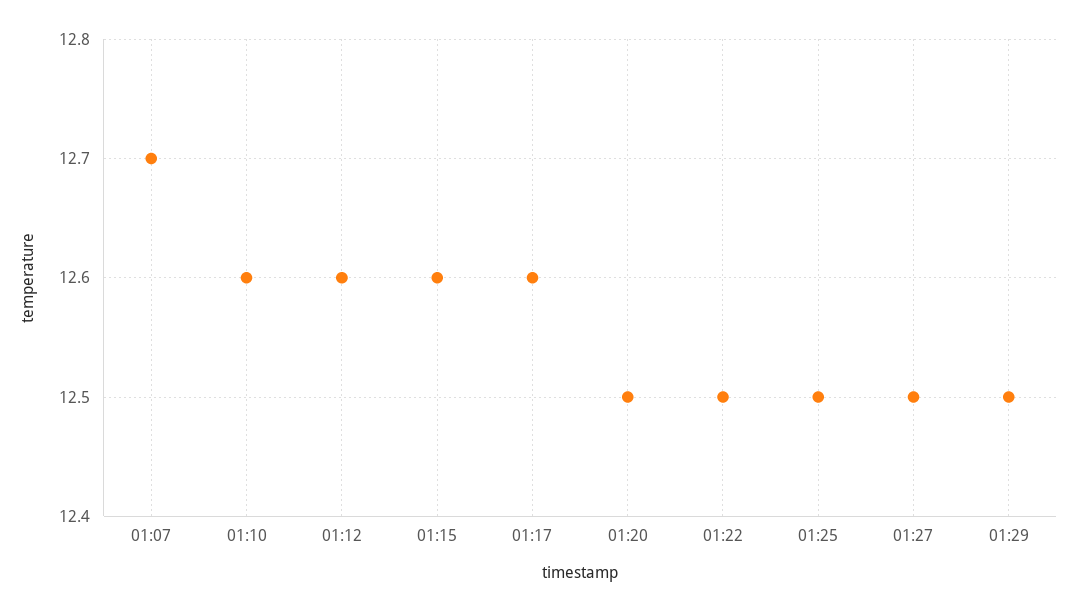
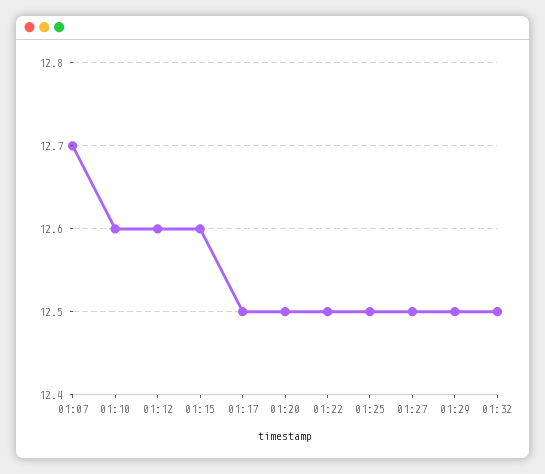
01:17: 12.6 -> 12.5
01:32: none -> 12.5

